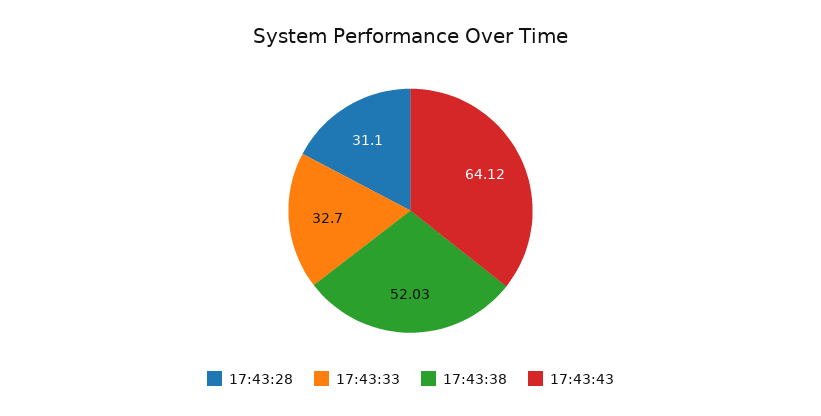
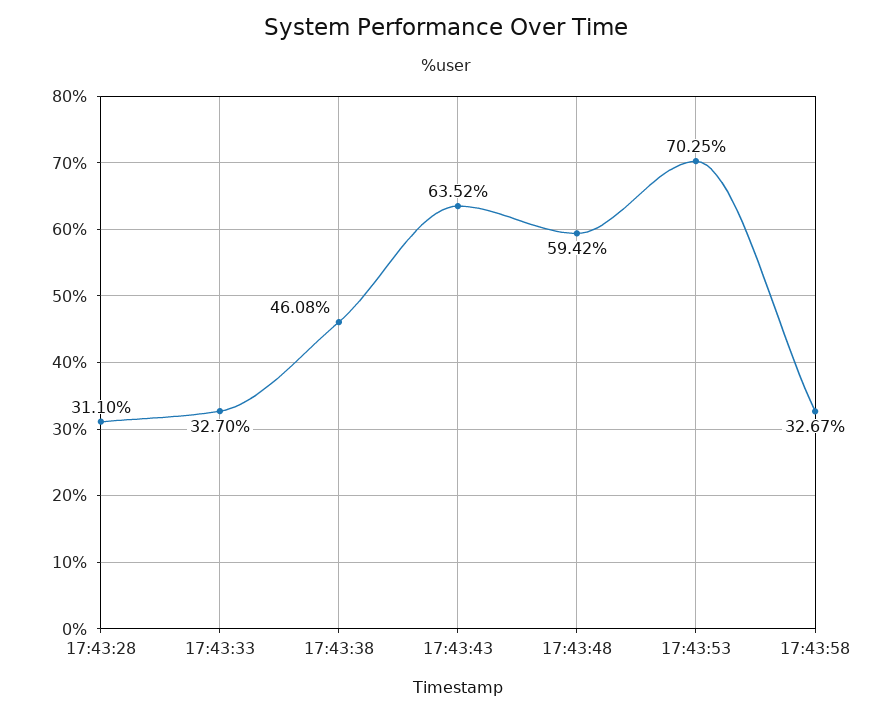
17:43:38: 52.03 -> 46.08
17:43:43: 64.12 -> 63.52
17:43:48: none -> 59.42
17:43:53: none -> 70.25
17:43:58: none -> 32.67

